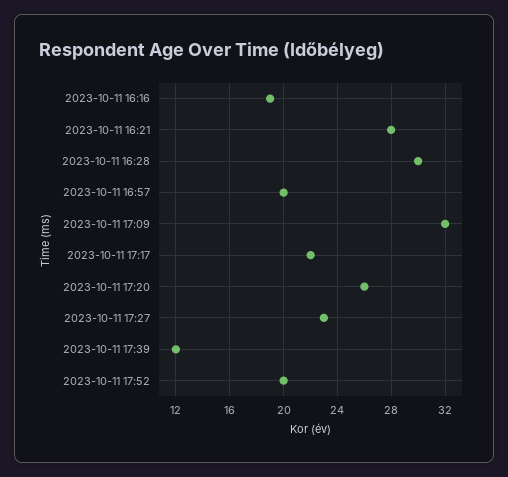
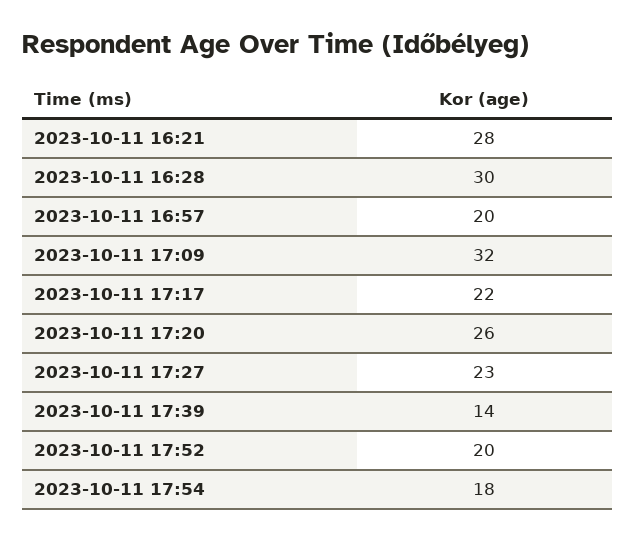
2023-10-11 16:16: 19 -> none
2023-10-11 17:39: 12 -> 14
2023-10-11 17:54: none -> 18

